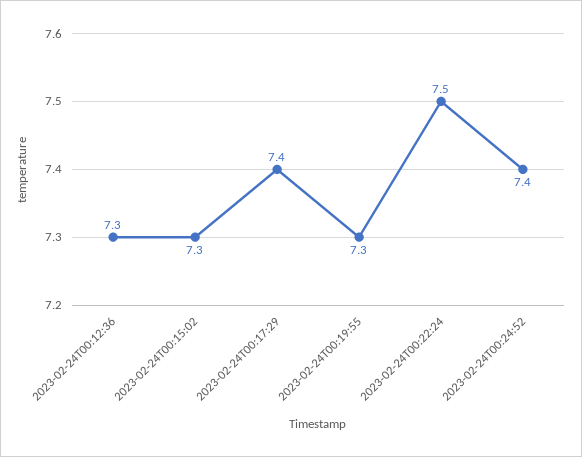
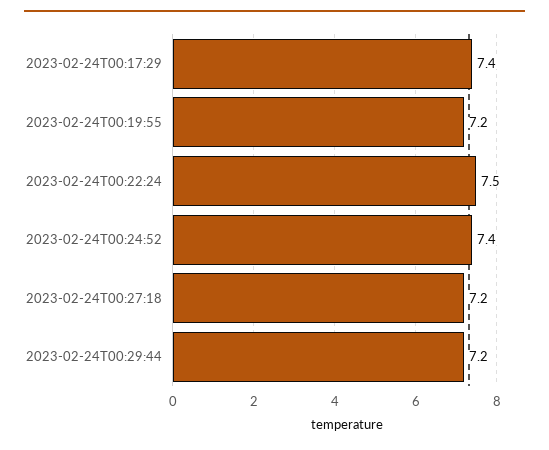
2023-02-24T00:12:36: 7.3 -> none
2023-02-24T00:15:02: 7.3 -> none
2023-02-24T00:19:55: 7.3 -> 7.2
2023-02-24T00:27:18: none -> 7.2
2023-02-24T00:29:44: none -> 7.2

